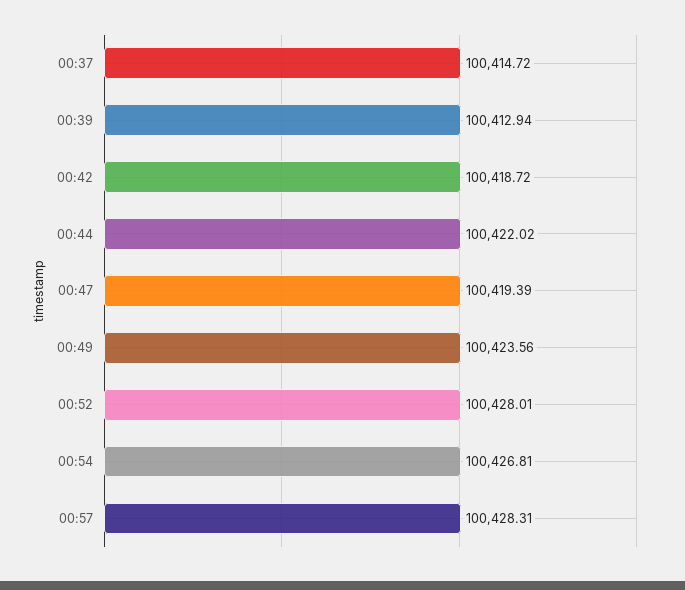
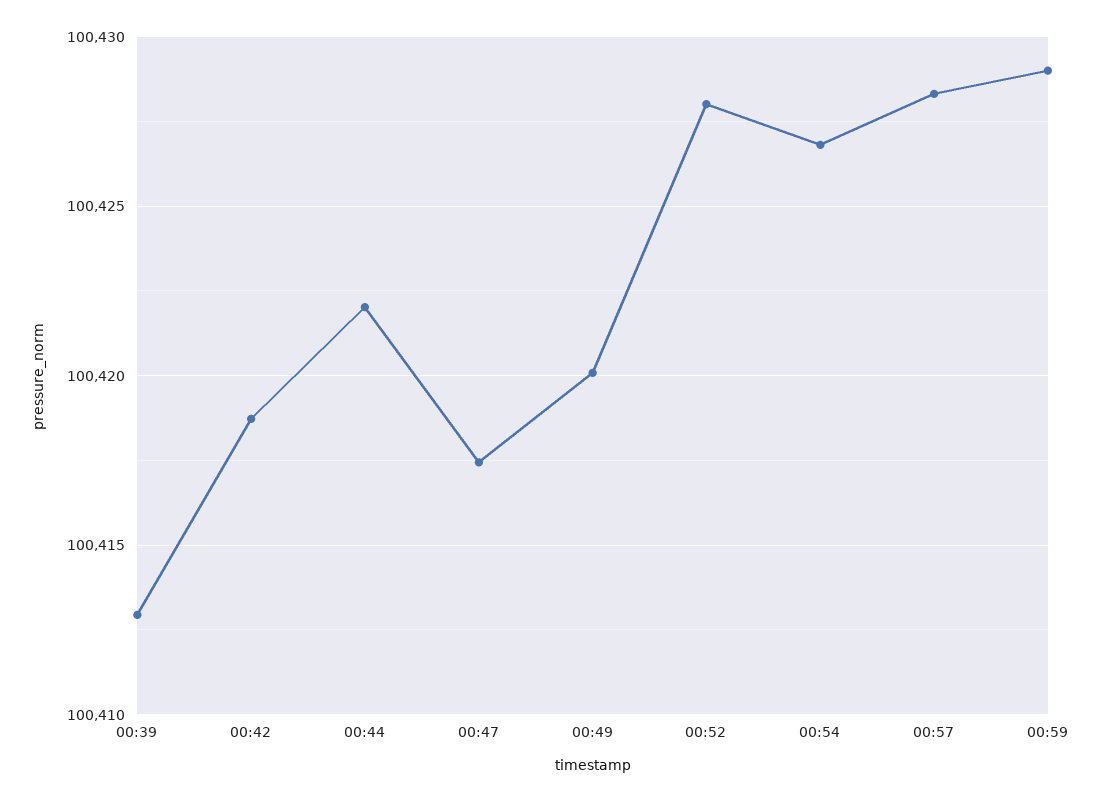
00:37: 100414.72 -> none
00:47: 100419.39 -> 100417.5
00:49: 100423.56 -> 100420
00:59: none -> 100429

